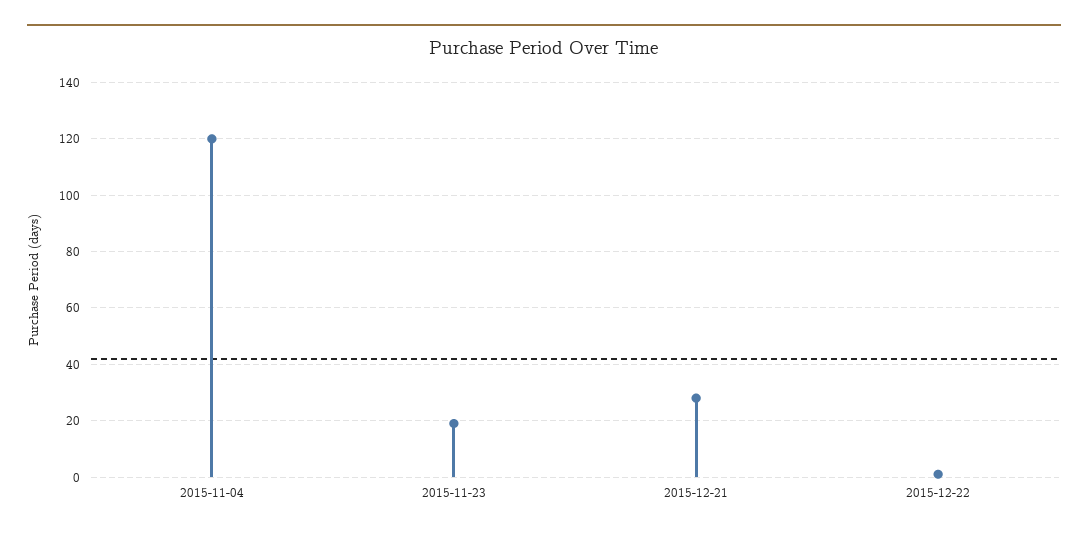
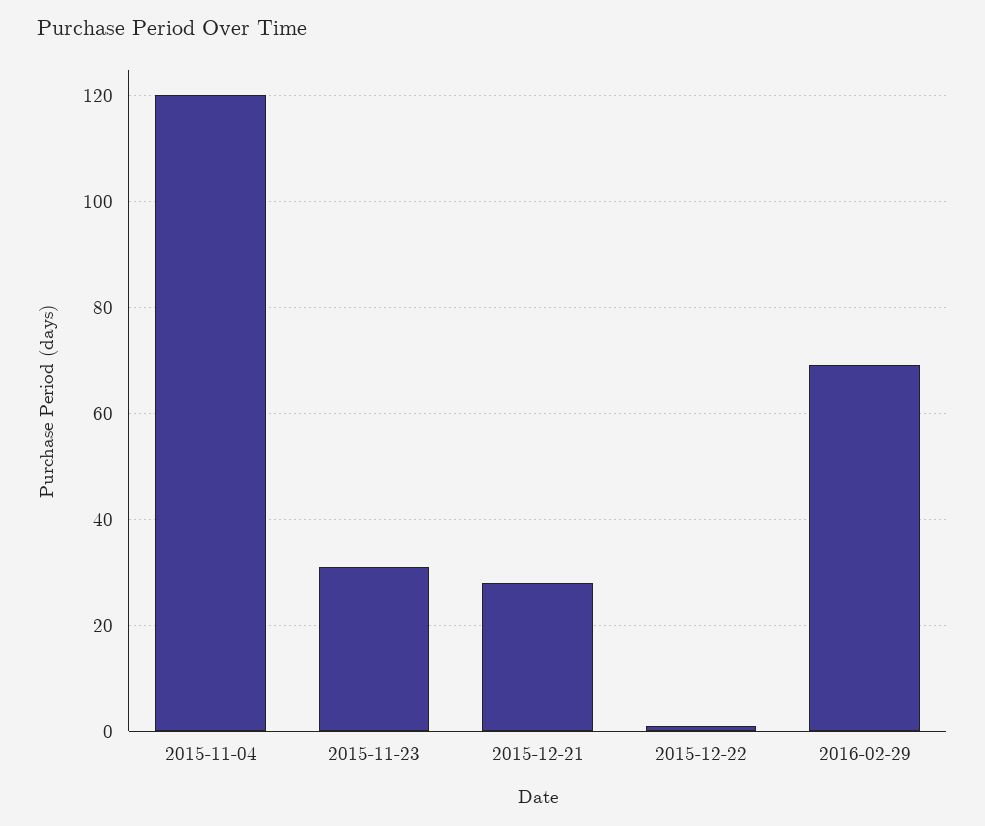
2015-11-23: 20 -> 30
2016-02-29: none -> 70

